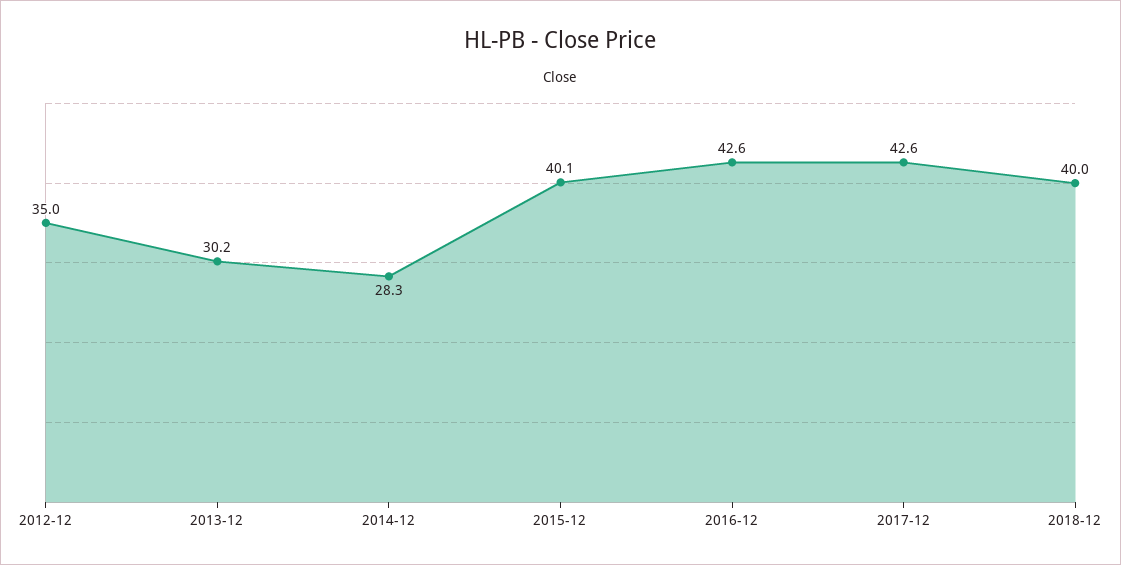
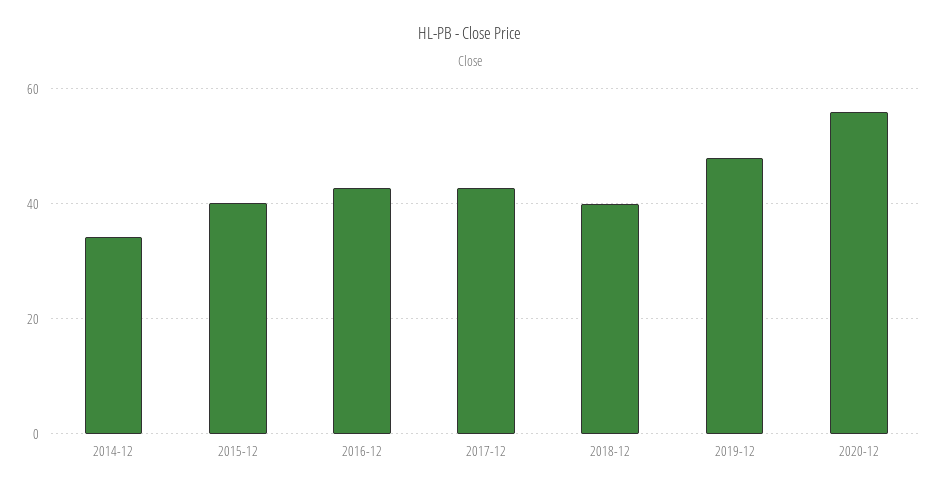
2012-12: 35 -> none
2013-12: 30.2 -> none
2014-12: 28.3 -> 34
2019-12: none -> 48
2020-12: none -> 56

